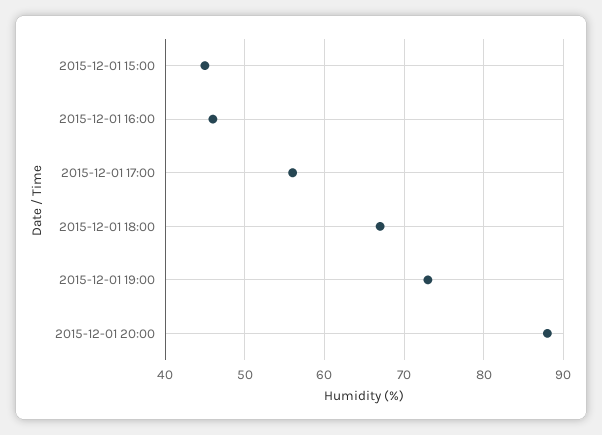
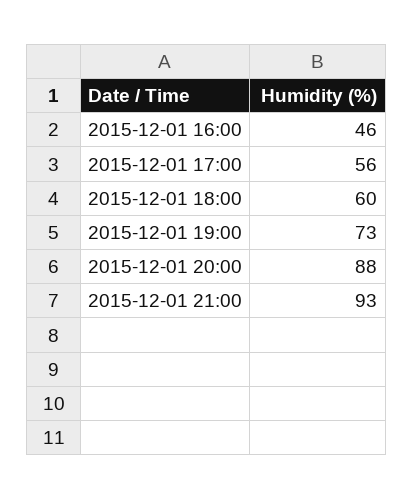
2015-12-01 15:00: 45 -> none
2015-12-01 18:00: 67 -> 60
2015-12-01 21:00: none -> 93

